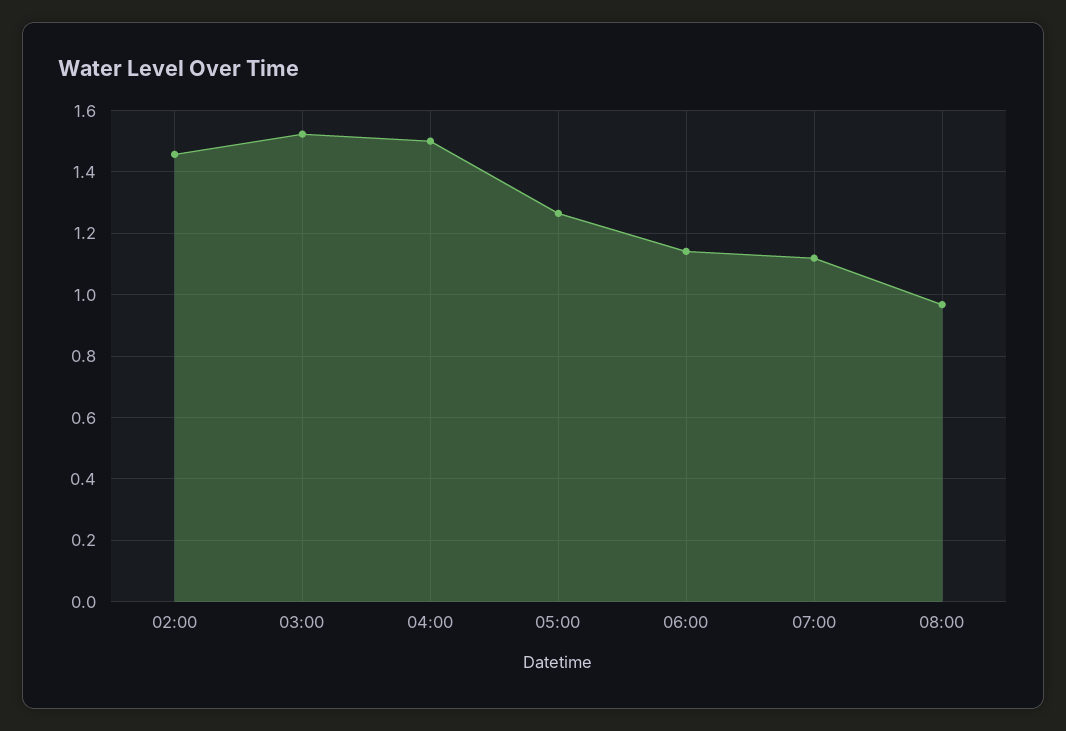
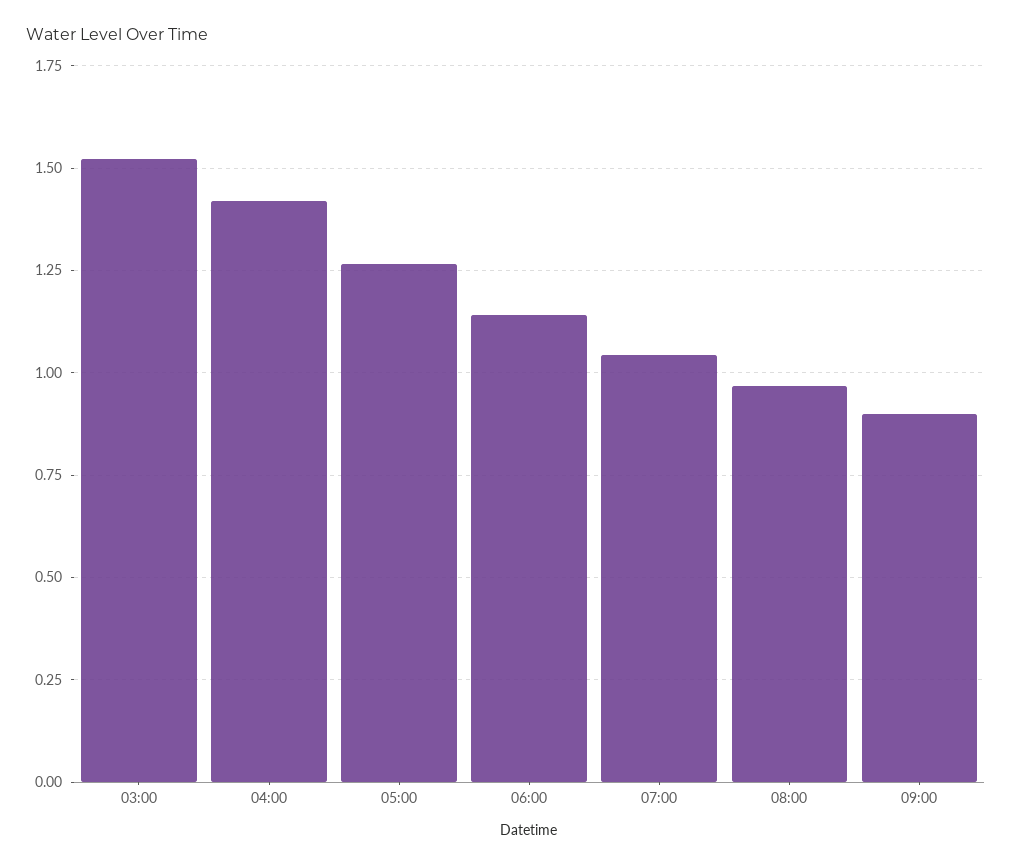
02:00: 1.46 -> none
04:00: 1.5 -> 1.425
07:00: 1.12 -> 1.05
09:00: none -> 0.9

